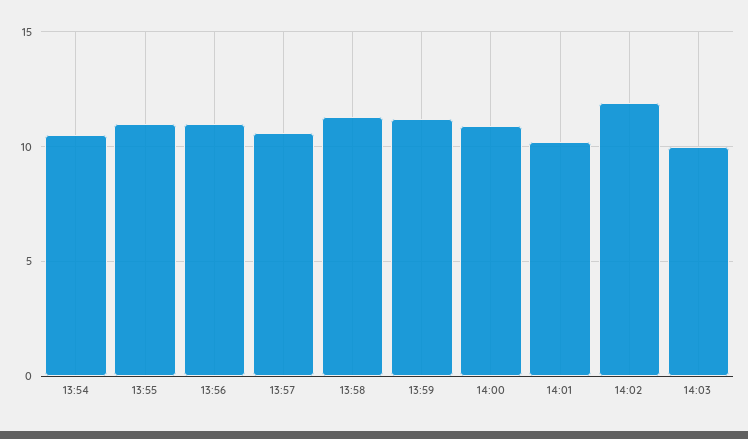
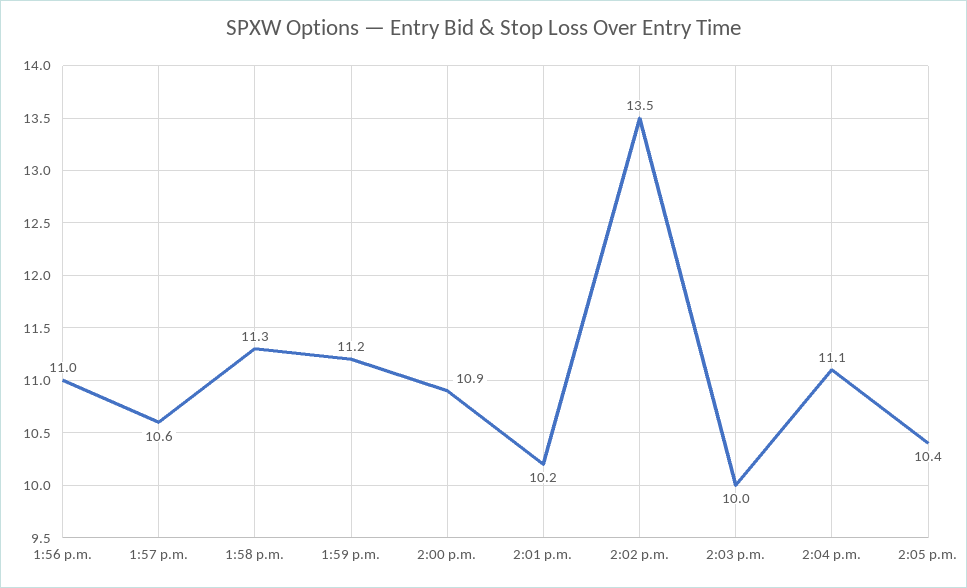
13:54: 10.5 -> none
13:55: 11 -> none
14:02: 12 -> 13.5
2:04 p.m.: none -> 11.1
2:05 p.m.: none -> 10.4

